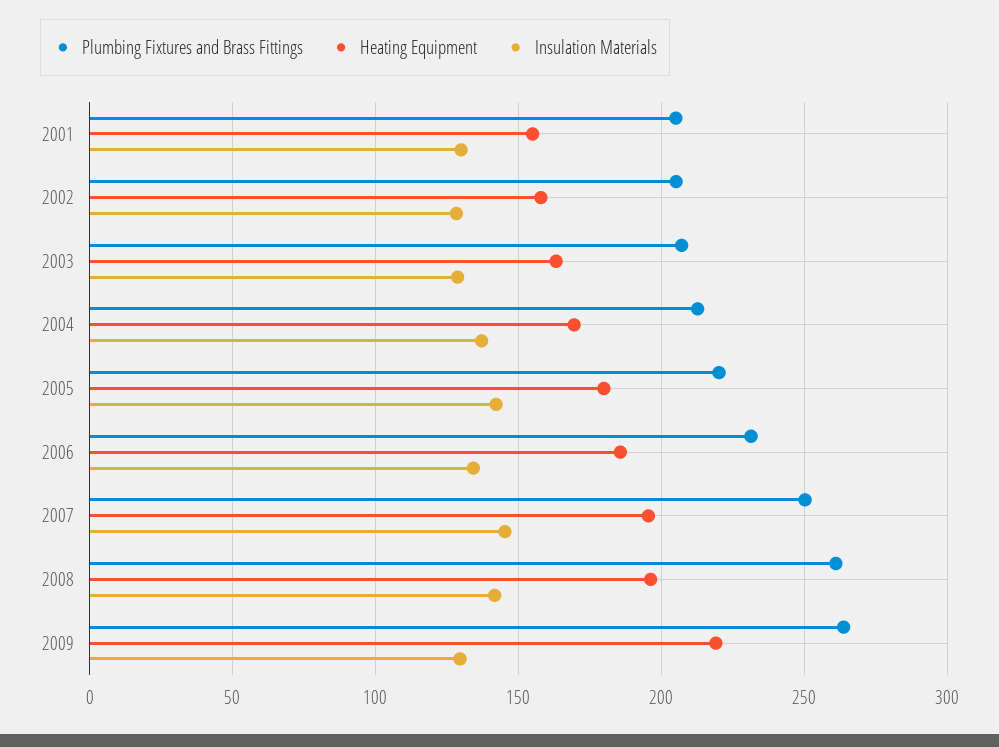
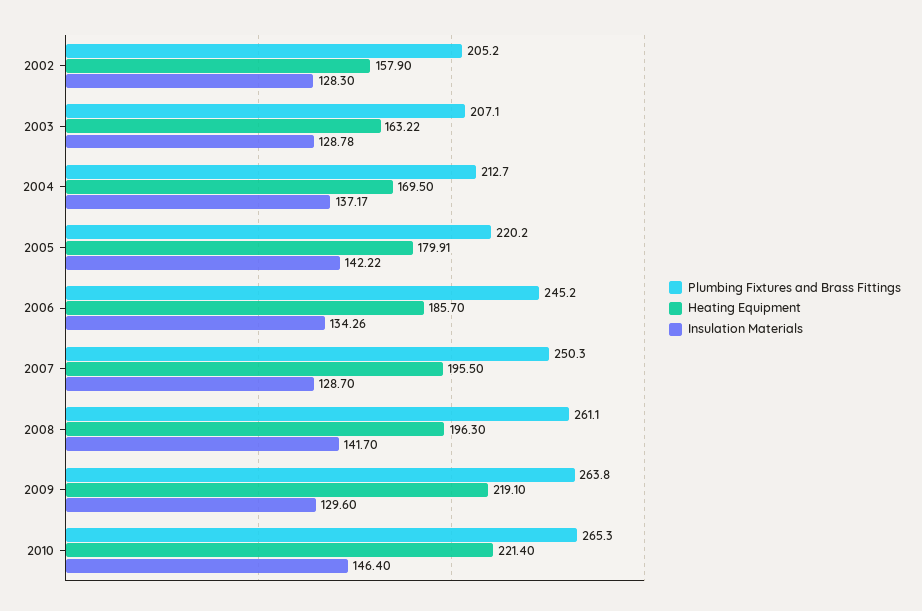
Plumbing Fixtures and Brass Fittings, 2001: 205 -> none
Heating Equipment, 2001: 155 -> none
Insulation Materials, 2001: 130 -> none
Plumbing Fixtures and Brass Fittings, 2006: 230 -> 245.2
Insulation Materials, 2007: 145 -> 128.7
Plumbing Fixtures and Brass Fittings, 2010: none -> 265.3
Heating Equipment, 2010: none -> 221.4
Insulation Materials, 2010: none -> 146.4

